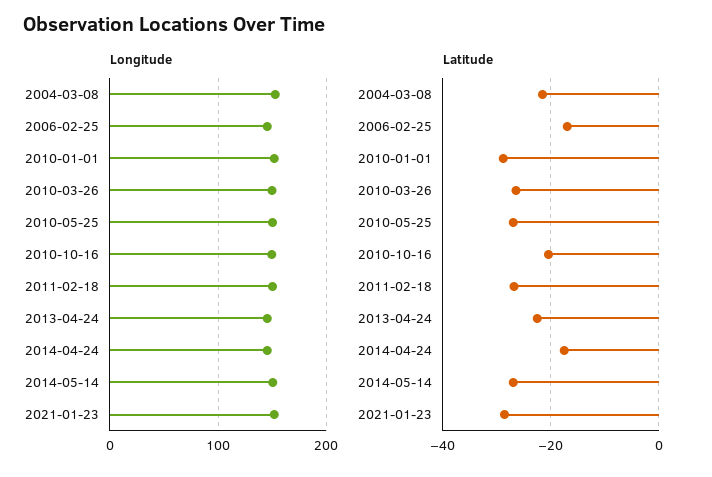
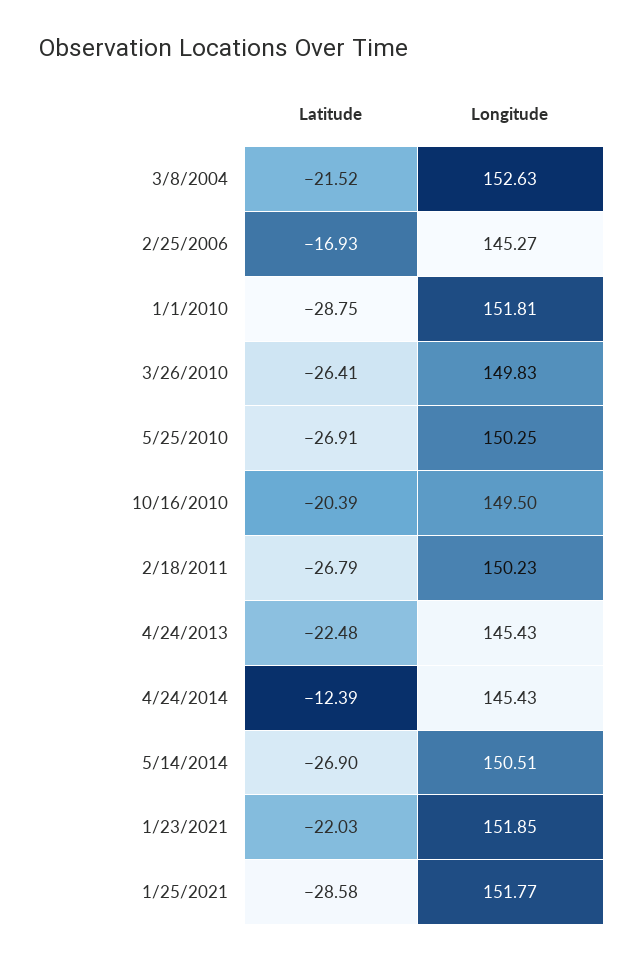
Latitude, 2014-04-24: -18 -> -12.39
Latitude, 2021-01-23: -28 -> -22.03
Latitude, 1/25/2021: none -> -28.58
Longitude, 1/25/2021: none -> 151.77

